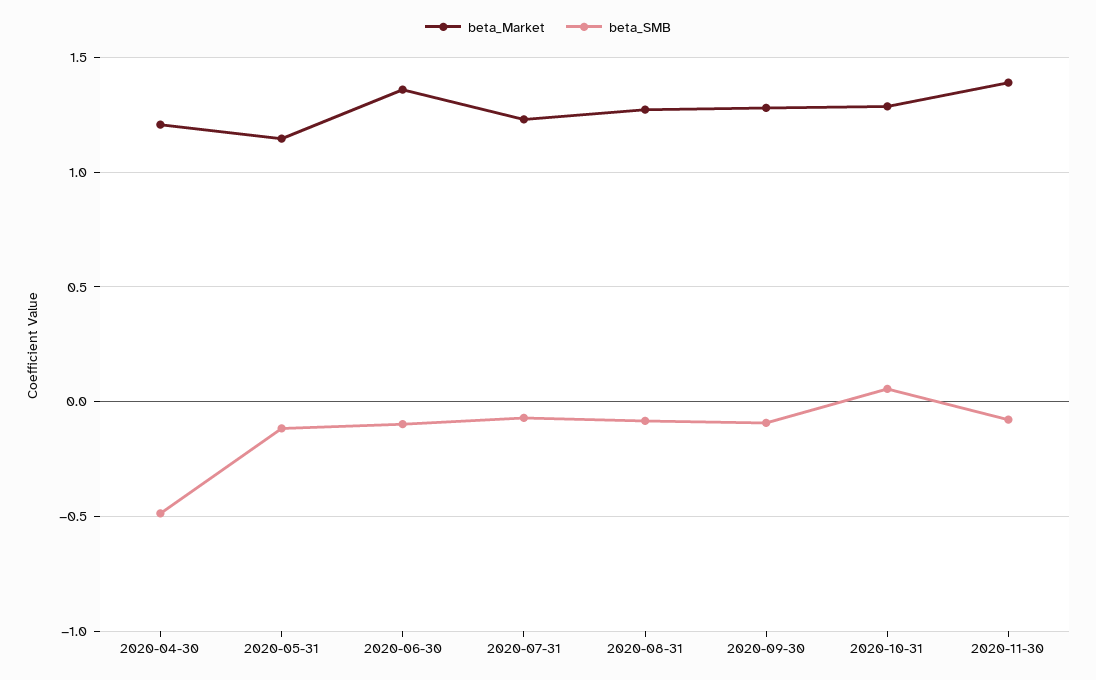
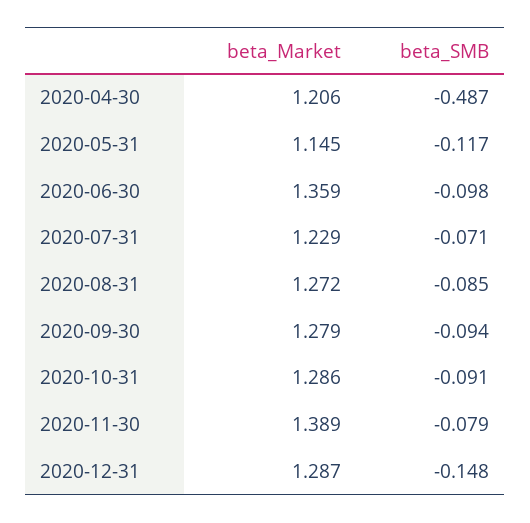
beta_SMB, 2020-10-31: 0.05 -> -0.091
beta_Market, 2020-12-31: none -> 1.287
beta_SMB, 2020-12-31: none -> -0.148

